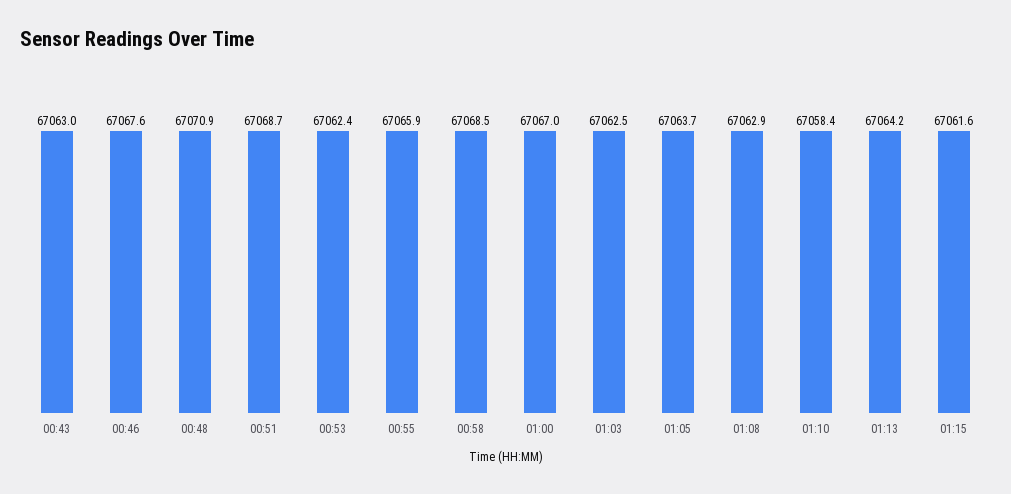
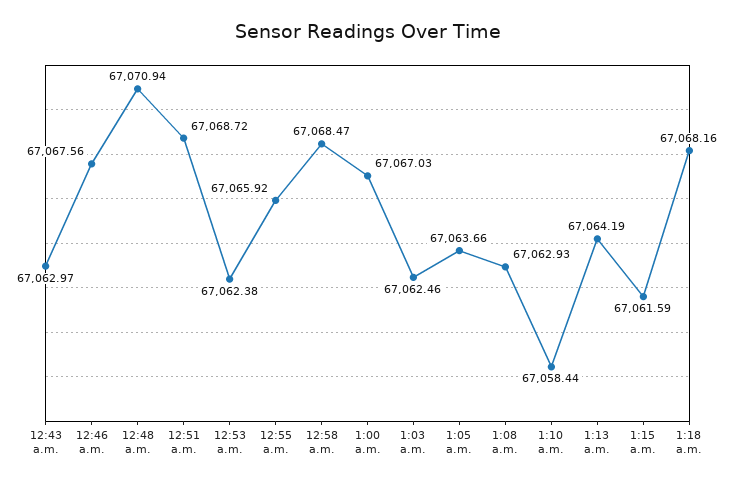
1:18 a.m.: none -> 67068.16

